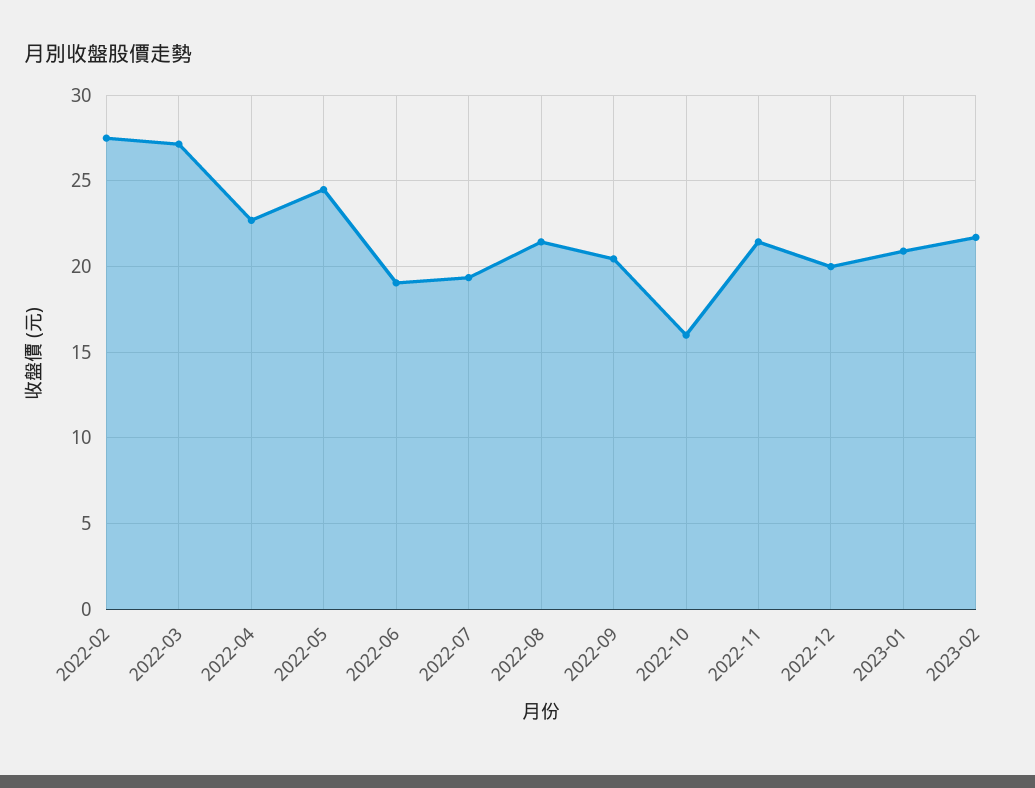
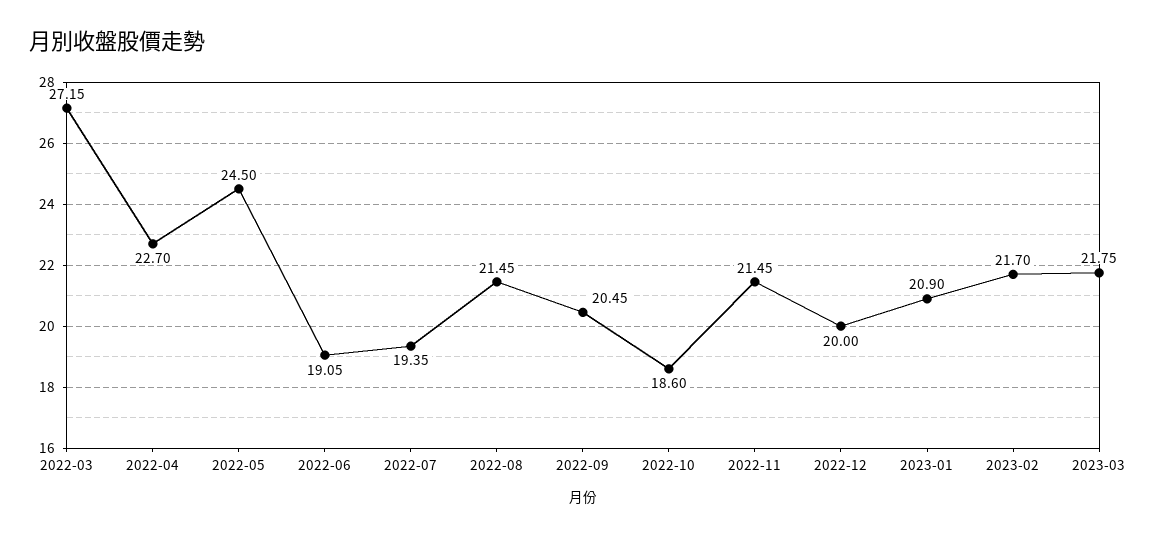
2022-02: 27.5 -> none
2022-10: 16 -> 18.6
2023-03: none -> 21.75

